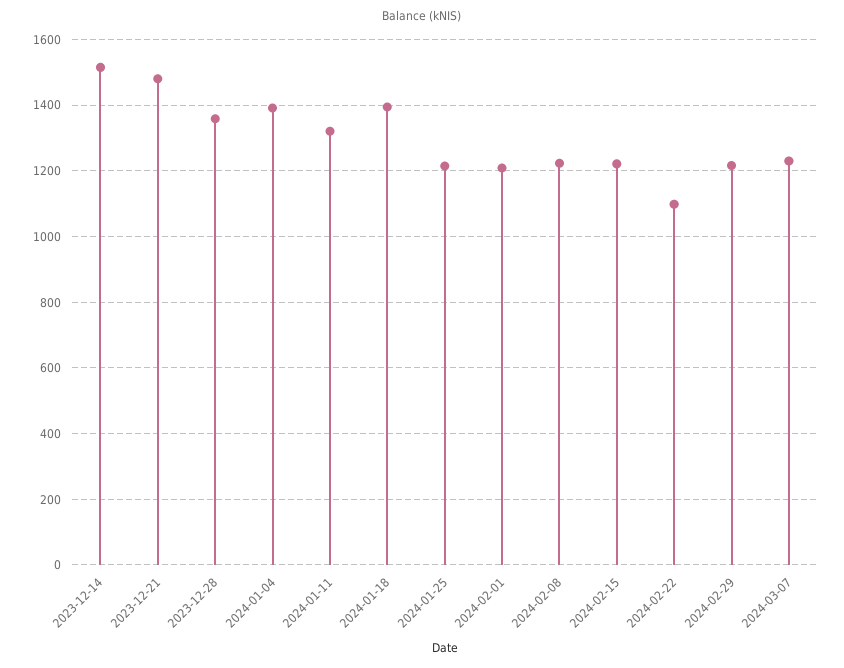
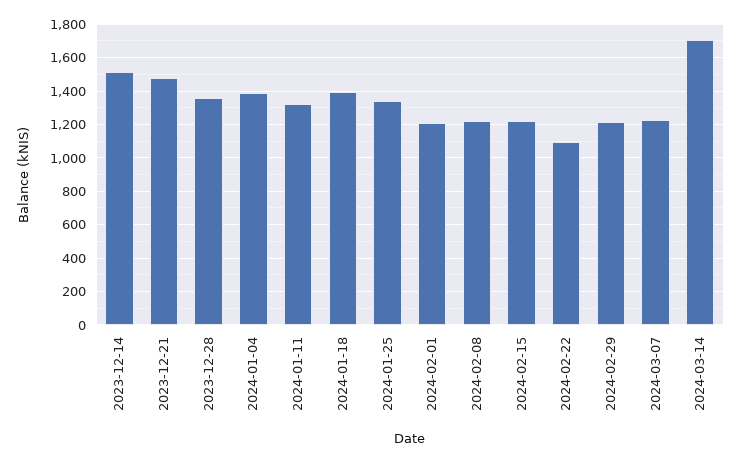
2024-01-25: 1220 -> 1350
2024-03-14: none -> 1700

